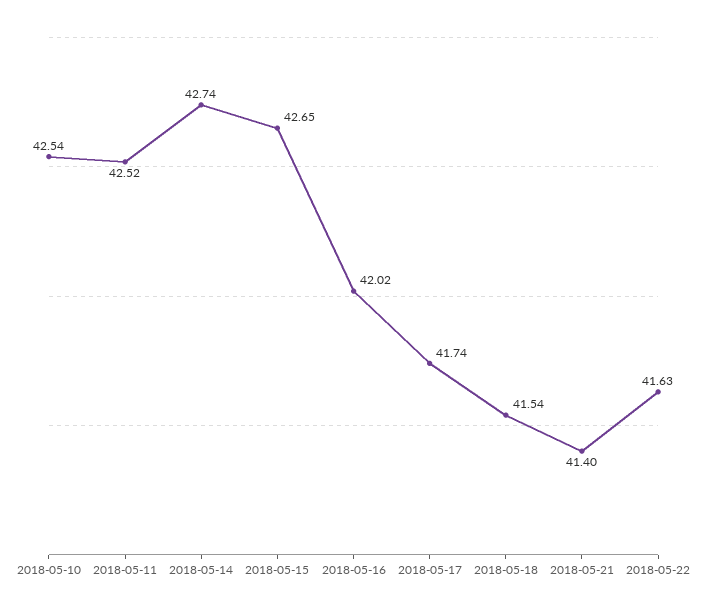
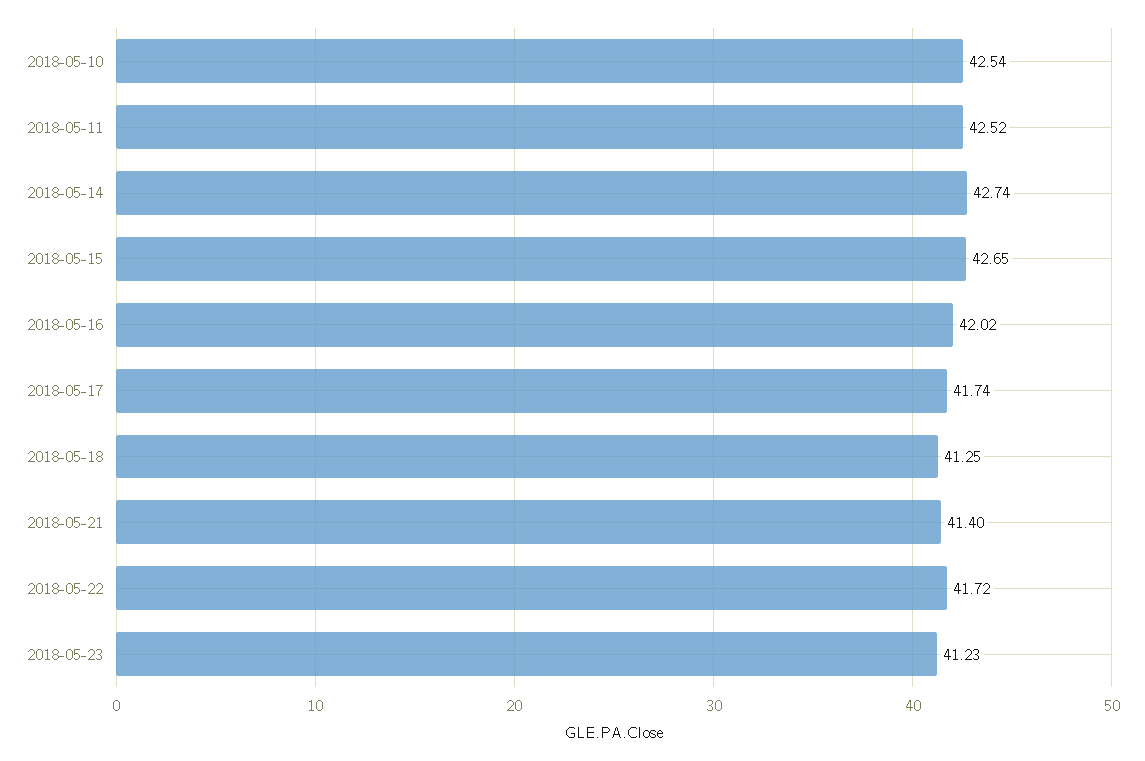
2018-05-18: 41.54 -> 41.25
2018-05-22: 41.63 -> 41.72
2018-05-23: none -> 41.23

